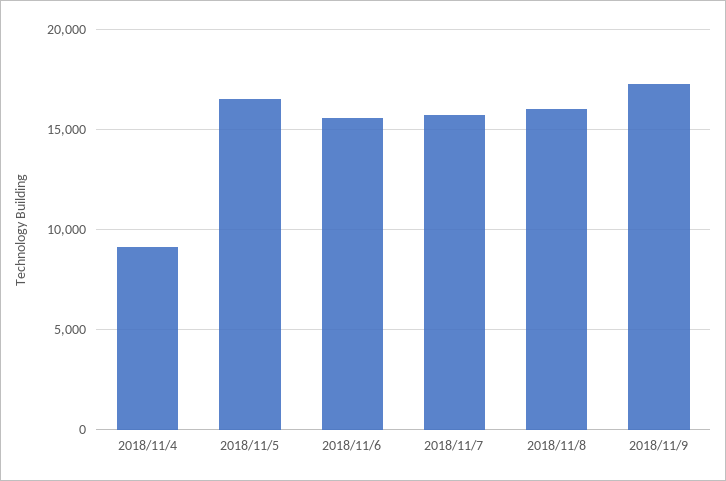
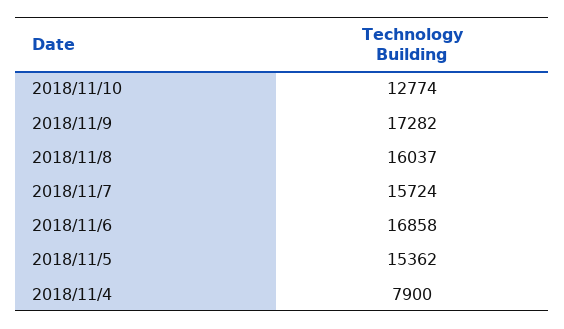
2018/11/4: 9000 -> 7900
2018/11/5: 16500 -> 15362
2018/11/6: 15500 -> 16858
2018/11/10: none -> 12774

